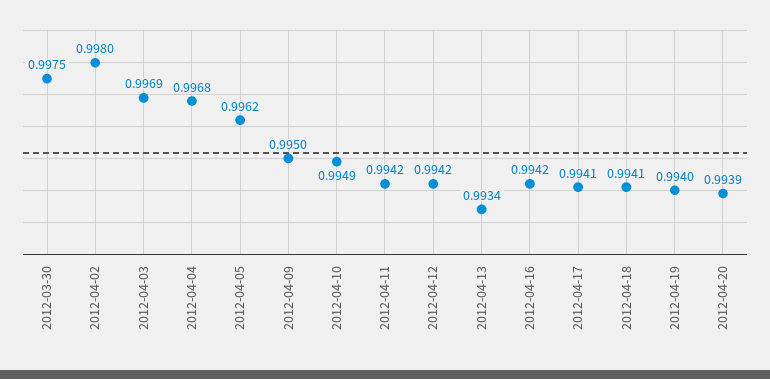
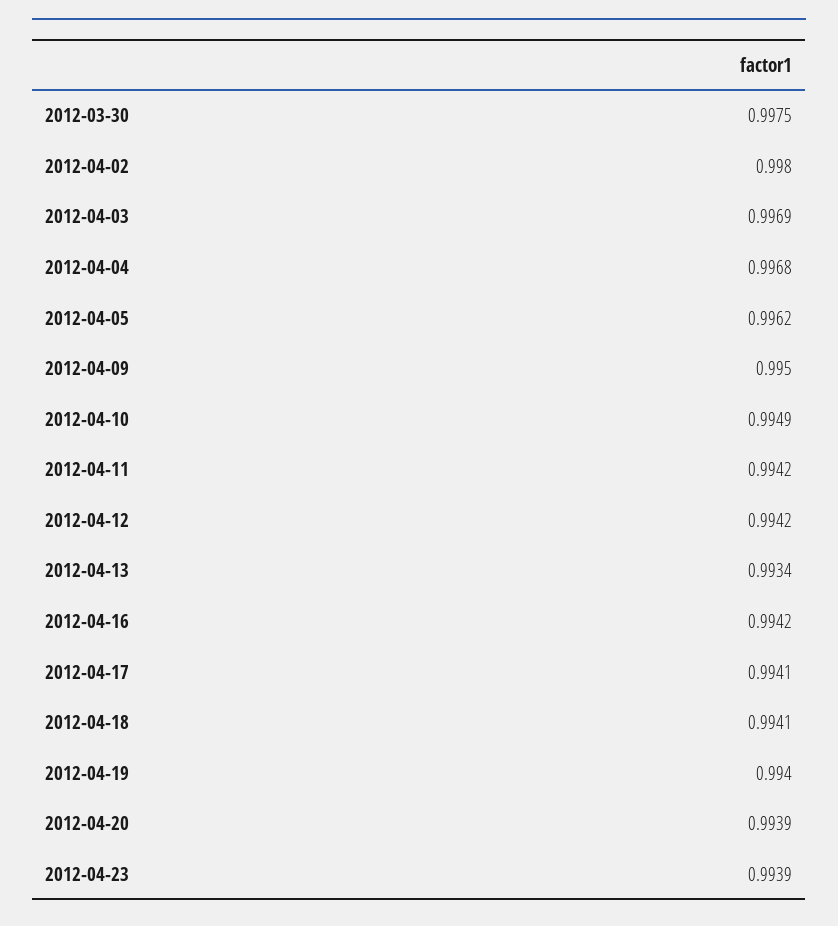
2012-04-23: none -> 0.9939

